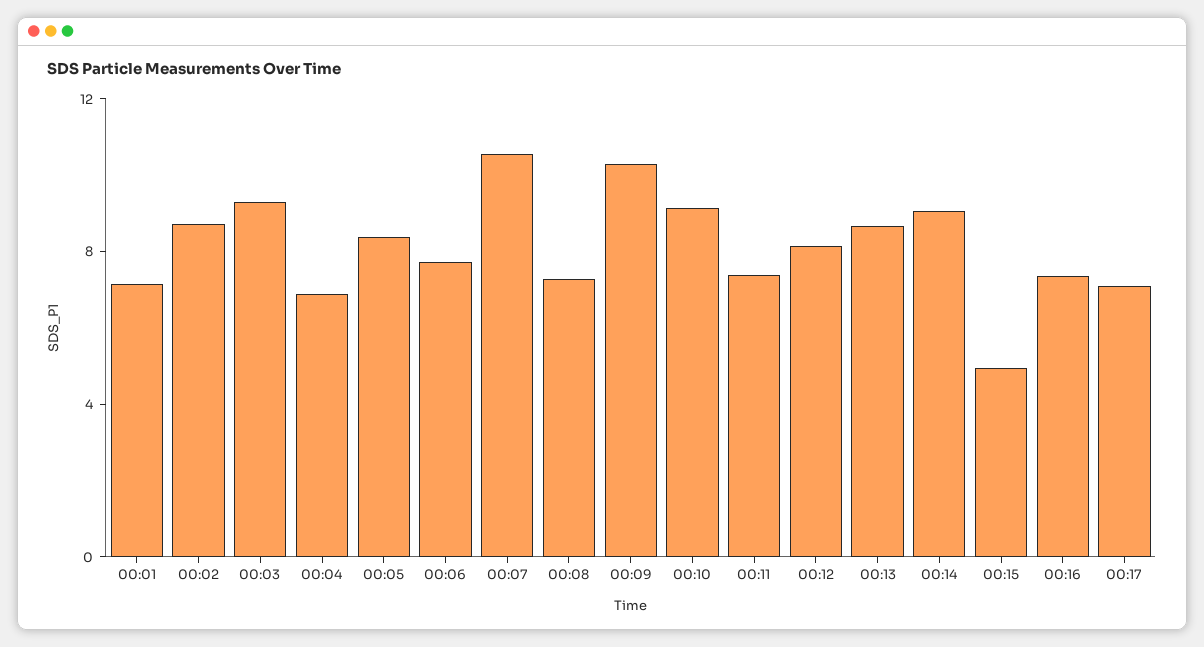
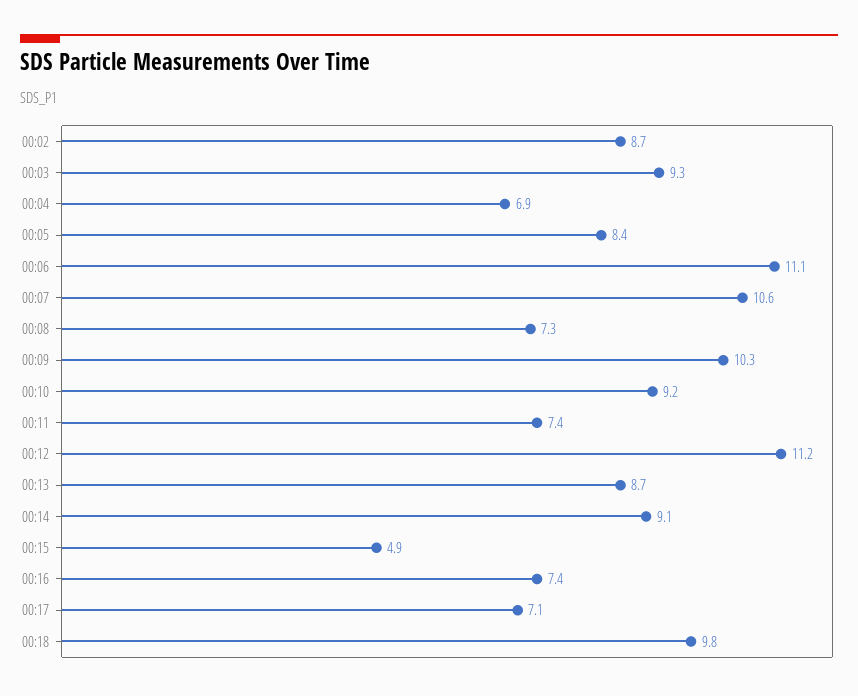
00:01: 7 -> none
00:06: 8 -> 11.1
00:12: 8 -> 11.2
00:18: none -> 9.8

